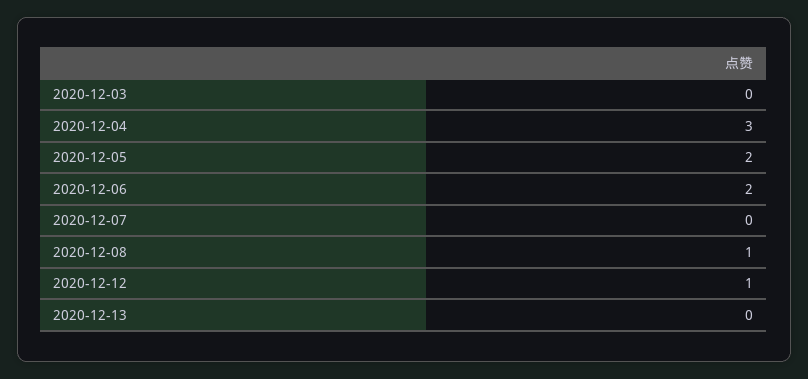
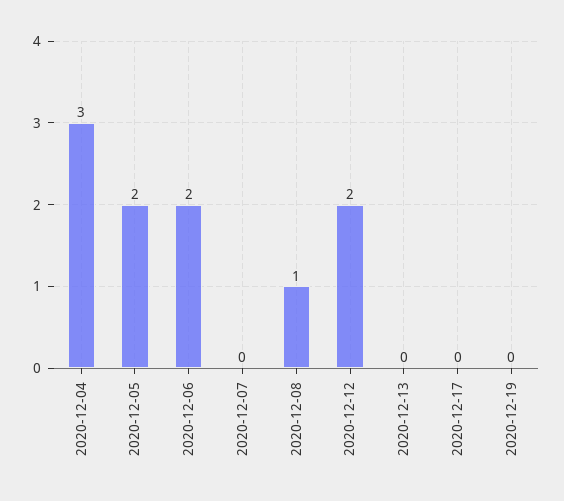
2020-12-03: 0 -> none
2020-12-12: 1 -> 2
2020-12-17: none -> 0
2020-12-19: none -> 0

